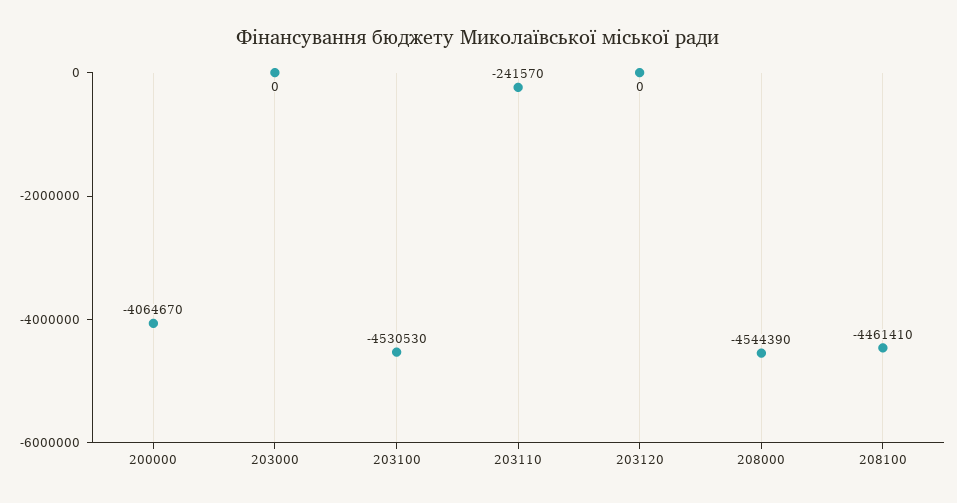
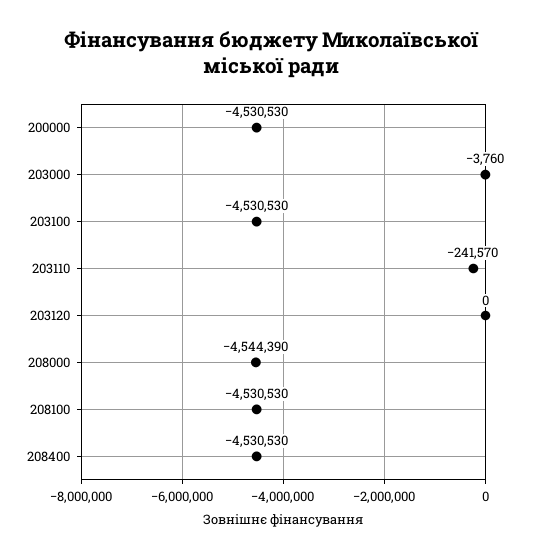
200000: -4064670 -> -4530530
203000: 0 -> -3760
208100: -4461410 -> -4530530
208400: none -> -4530530

